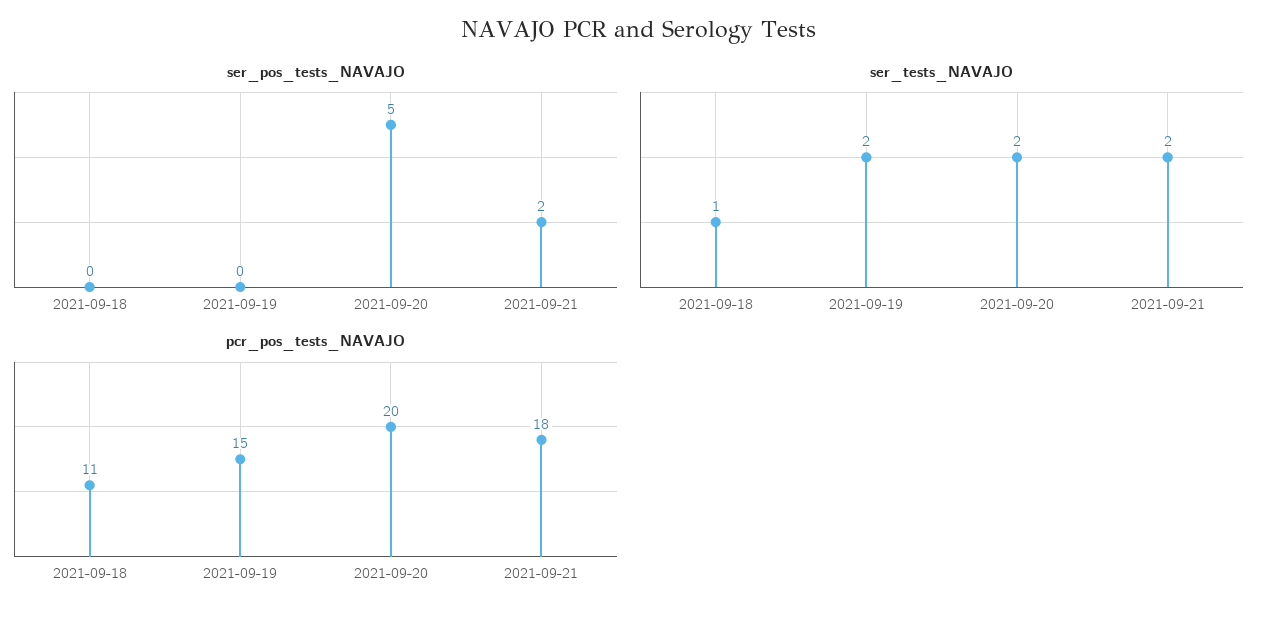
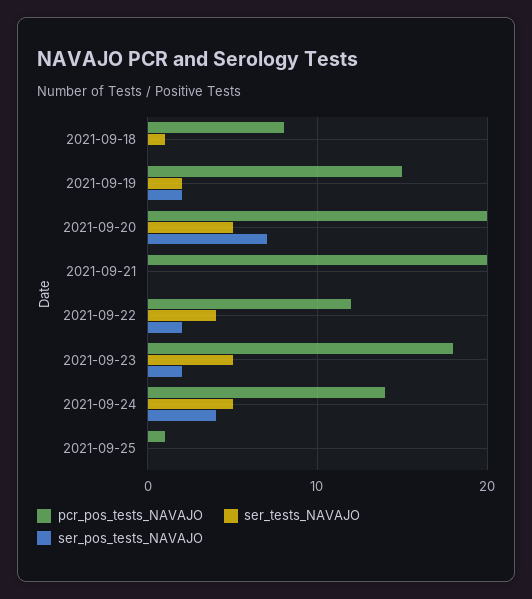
ser_pos_tests_NAVAJO, 2021-09-19: 0 -> 2
ser_pos_tests_NAVAJO, 2021-09-20: 5 -> 7
ser_pos_tests_NAVAJO, 2021-09-21: 2 -> 0
ser_tests_NAVAJO, 2021-09-20: 2 -> 5
ser_tests_NAVAJO, 2021-09-21: 2 -> 0
pcr_pos_tests_NAVAJO, 2021-09-18: 11 -> 8
pcr_pos_tests_NAVAJO, 2021-09-21: 18 -> 20
pcr_pos_tests_NAVAJO, 2021-09-22: none -> 12
ser_tests_NAVAJO, 2021-09-22: none -> 4
ser_pos_tests_NAVAJO, 2021-09-22: none -> 2
pcr_pos_tests_NAVAJO, 2021-09-23: none -> 18
ser_tests_NAVAJO, 2021-09-23: none -> 5
ser_pos_tests_NAVAJO, 2021-09-23: none -> 2
pcr_pos_tests_NAVAJO, 2021-09-24: none -> 14
ser_tests_NAVAJO, 2021-09-24: none -> 5
ser_pos_tests_NAVAJO, 2021-09-24: none -> 4
pcr_pos_tests_NAVAJO, 2021-09-25: none -> 1
ser_tests_NAVAJO, 2021-09-25: none -> 0
ser_pos_tests_NAVAJO, 2021-09-25: none -> 0

